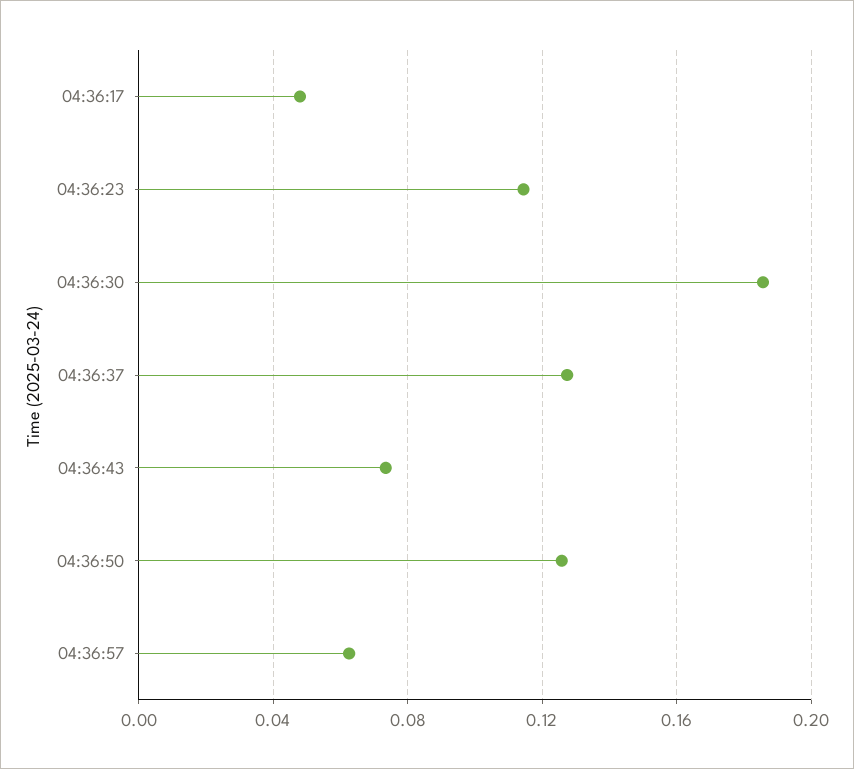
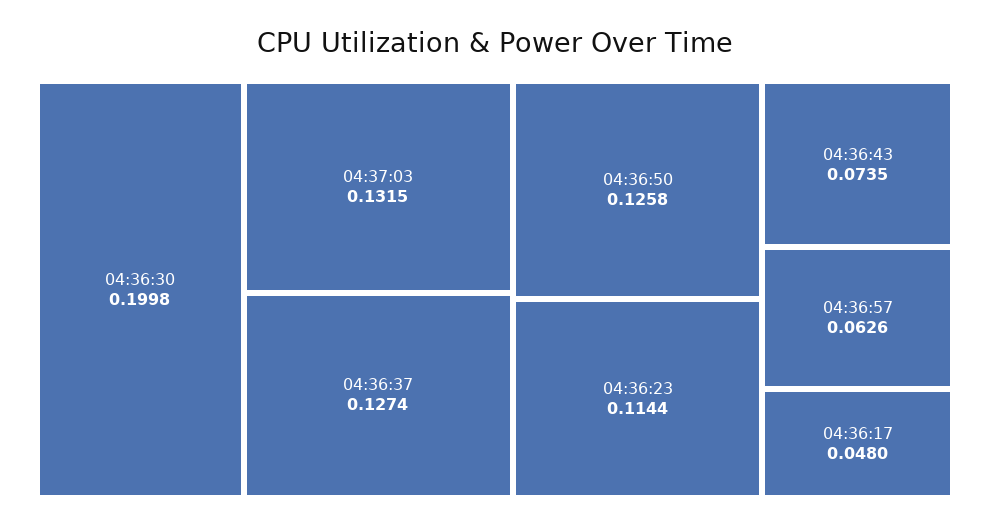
04:36:30: 0.185 -> 0.1998
04:37:03: none -> 0.1315

